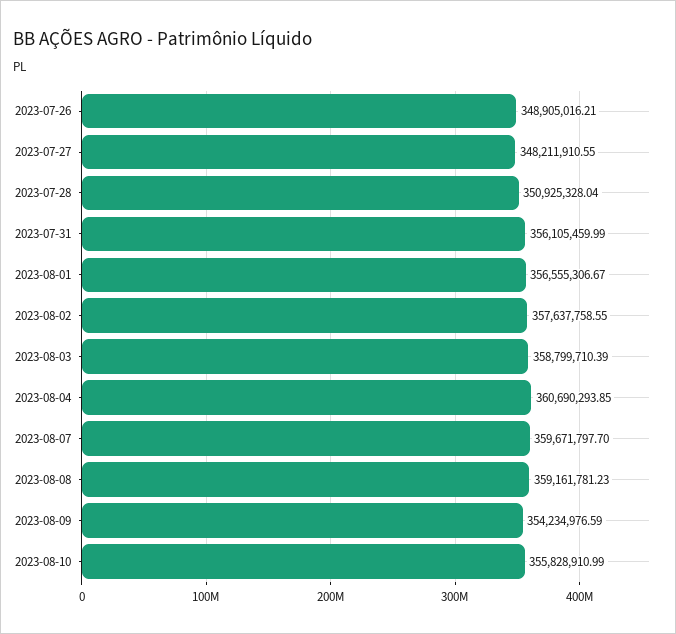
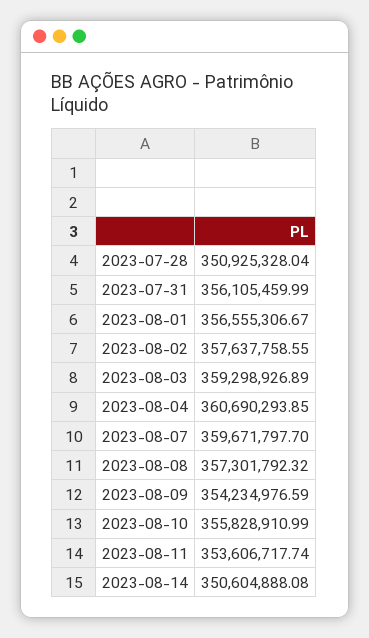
2023-07-26: 348905016.21 -> none
2023-07-27: 348211910.55 -> none
2023-08-03: 358799710.39 -> 359298926.89
2023-08-08: 359161781.23 -> 357301792.32
2023-08-11: none -> 353606717.74
2023-08-14: none -> 350604888.08

